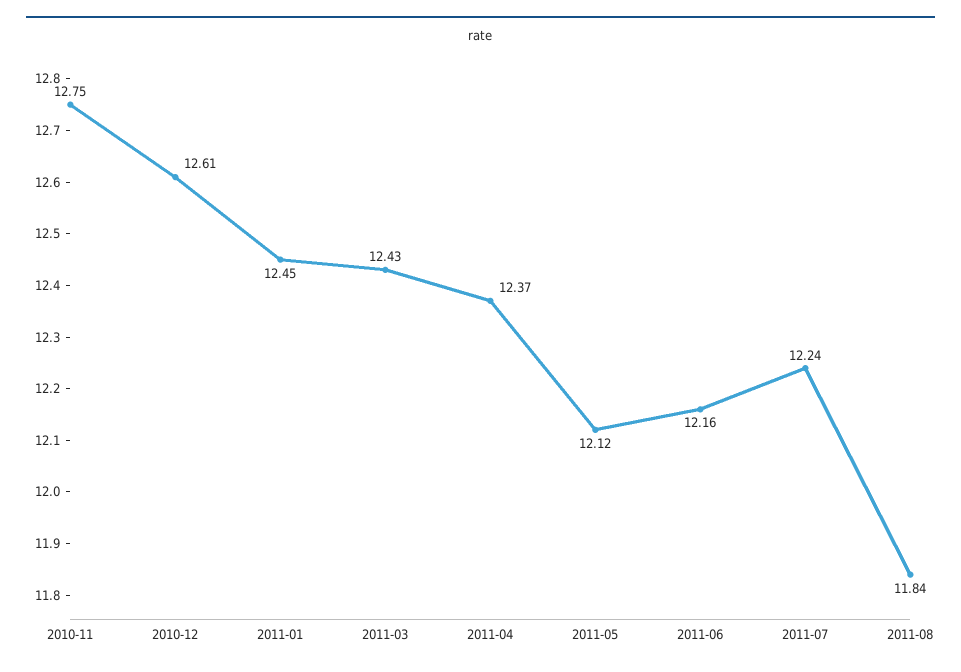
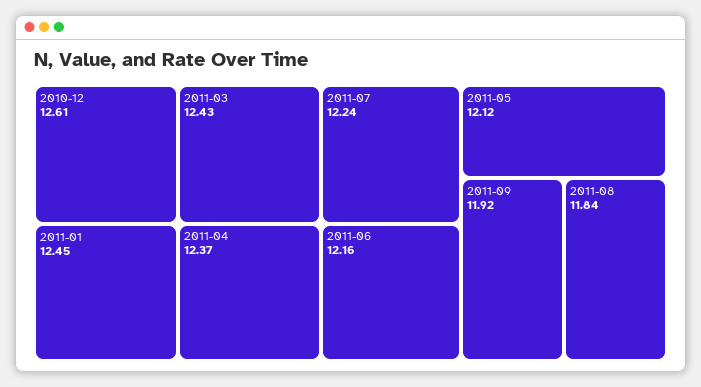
2010-11: 12.75 -> none
2011-09: none -> 11.92

